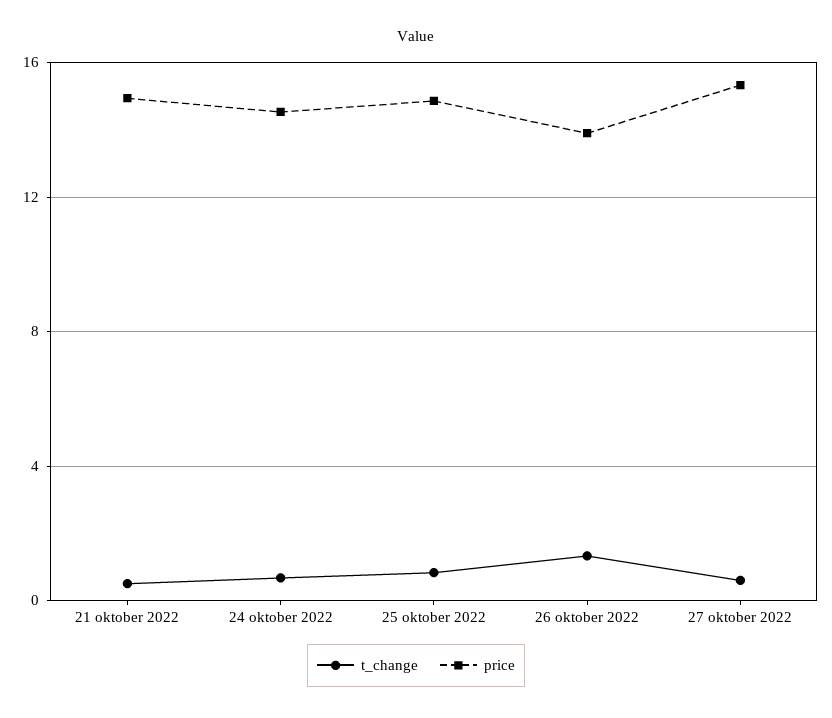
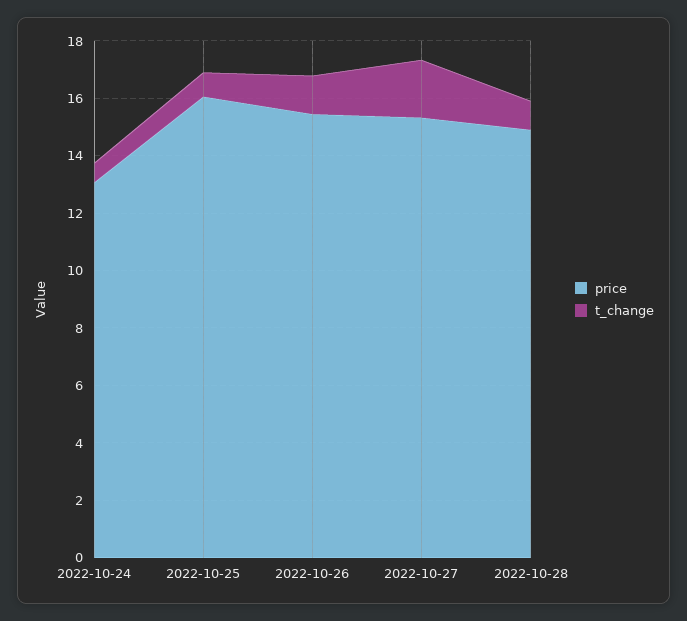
t_change, 21 oktober 2022: 0.5 -> none
price, 21 oktober 2022: 15 -> none
price, 24 oktober 2022: 14.5 -> 13
price, 25 oktober 2022: 15 -> 16
price, 26 oktober 2022: 14 -> 15.5
t_change, 27 oktober 2022: 0.5 -> 2
price, 2022-10-28: none -> 15
t_change, 2022-10-28: none -> 1

